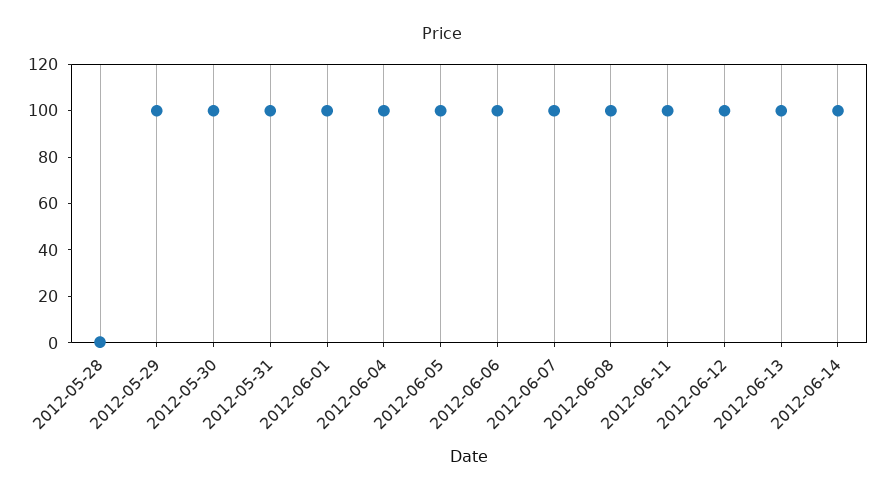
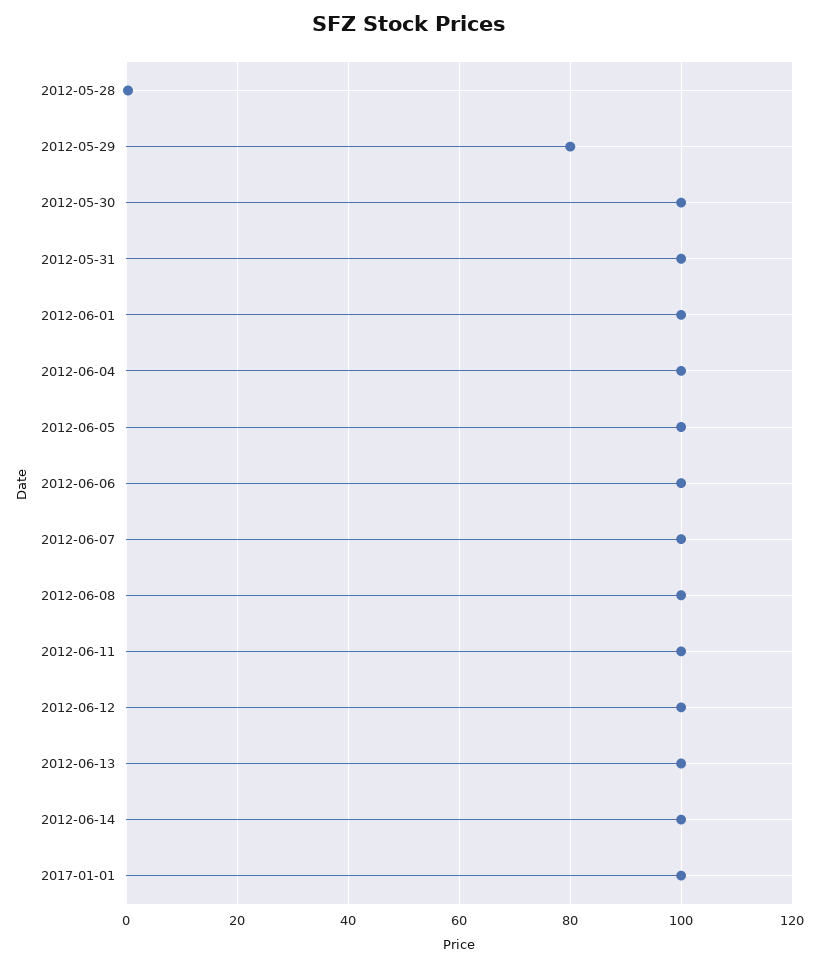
2012-05-29: 100 -> 80
2017-01-01: none -> 100

